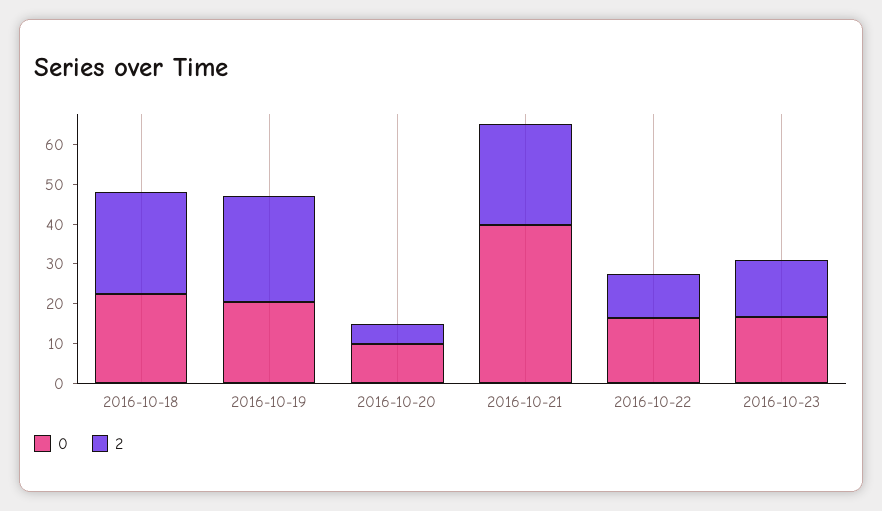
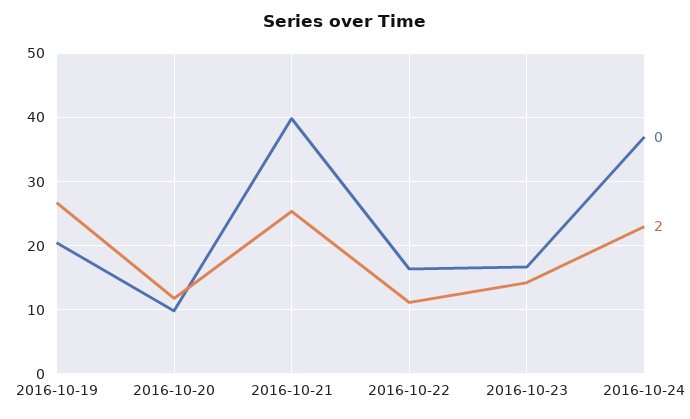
0, 2016-10-18: 22.5 -> none
2, 2016-10-18: 25 -> none
2, 2016-10-20: 5 -> 12
0, 2016-10-24: none -> 37
2, 2016-10-24: none -> 23

